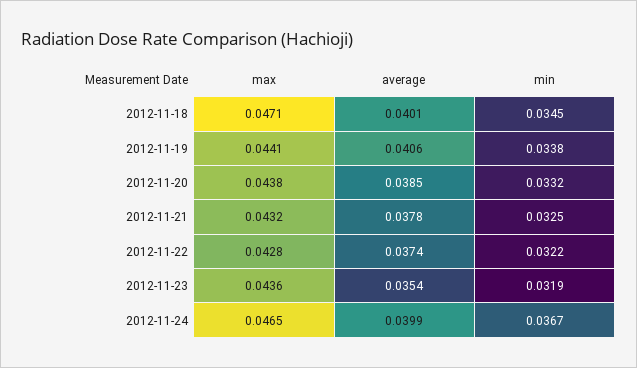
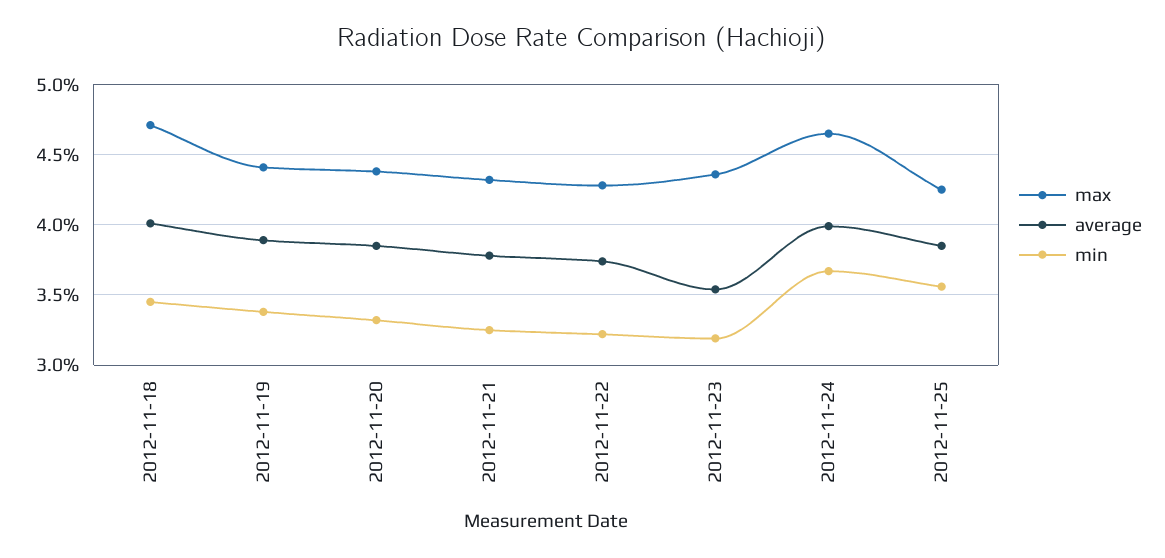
average, 2012-11-19: 0.0406 -> 0.039
max, 2012-11-25: none -> 0.0425
average, 2012-11-25: none -> 0.0385
min, 2012-11-25: none -> 0.0355

